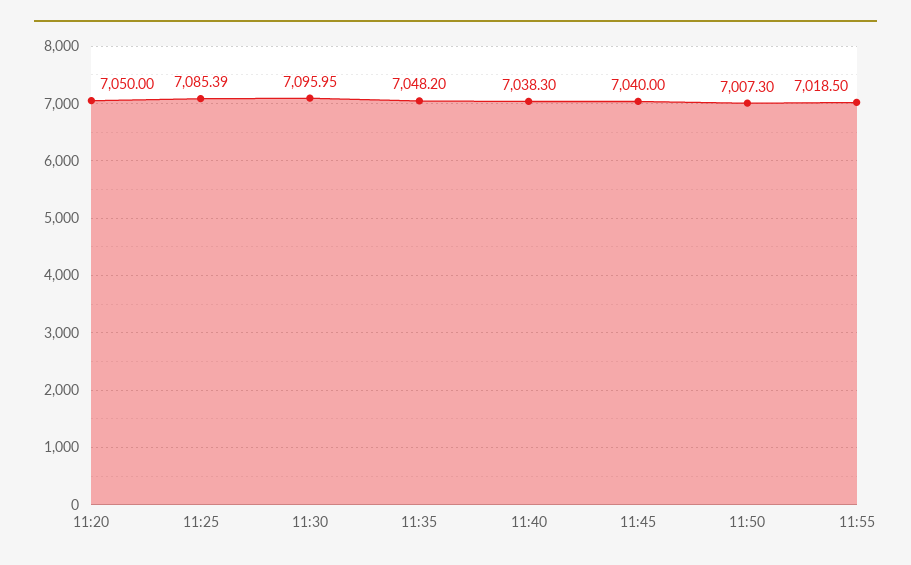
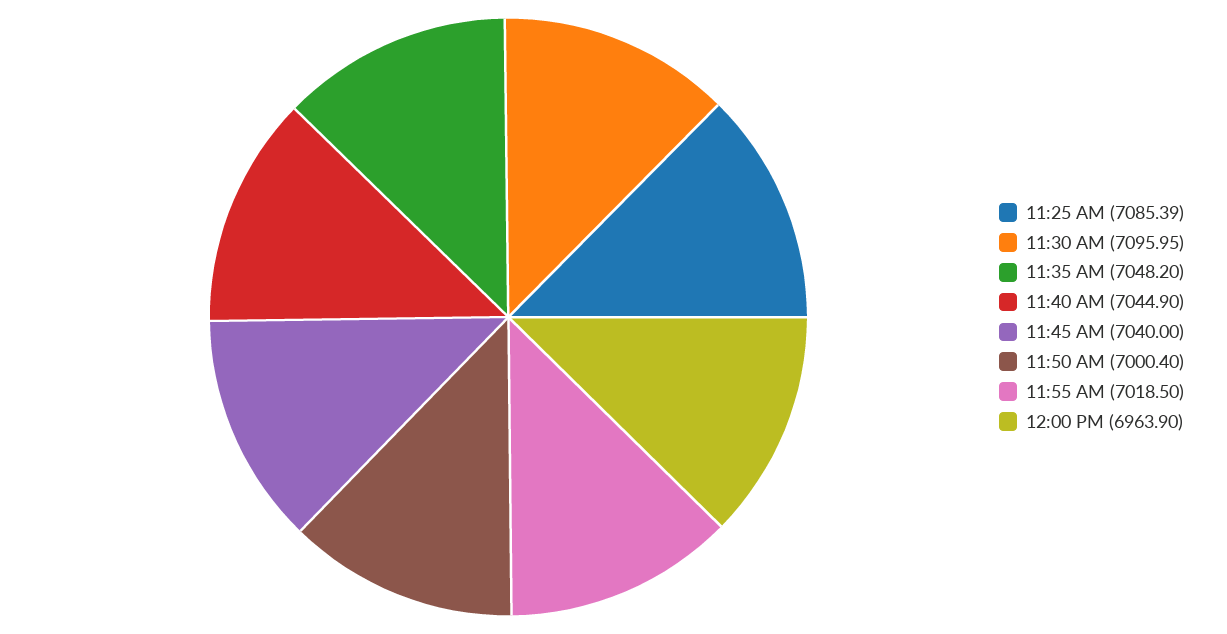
11:20: 7050 -> none
11:40: 7038.3 -> 7044.9
11:50: 7007.3 -> 7000.4
12:00 PM: none -> 6963.9

